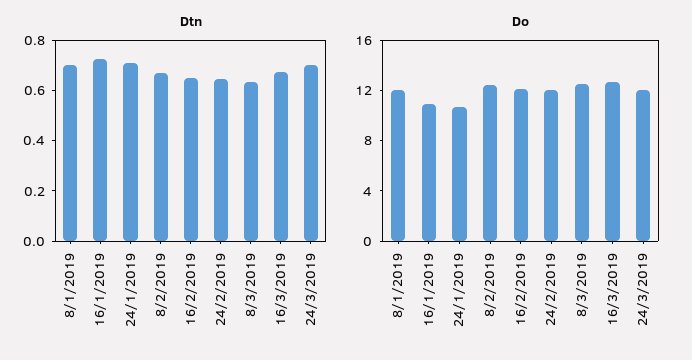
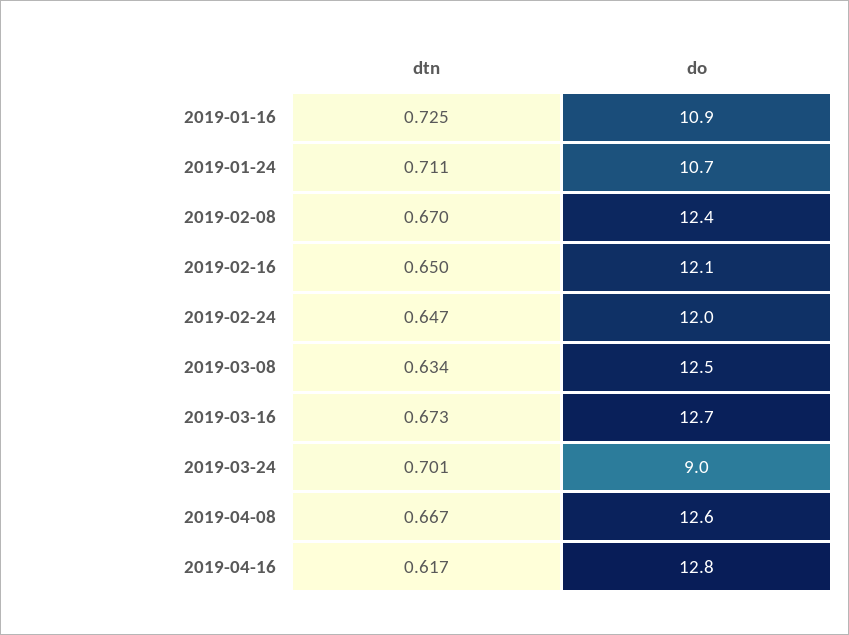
Dtn, 8/1/2019: 0.7 -> none
Do, 8/1/2019: 12 -> none
Do, 24/3/2019: 12 -> 9
Dtn, 2019-04-08: none -> 0.667
Do, 2019-04-08: none -> 12.6
Dtn, 2019-04-16: none -> 0.617
Do, 2019-04-16: none -> 12.8

